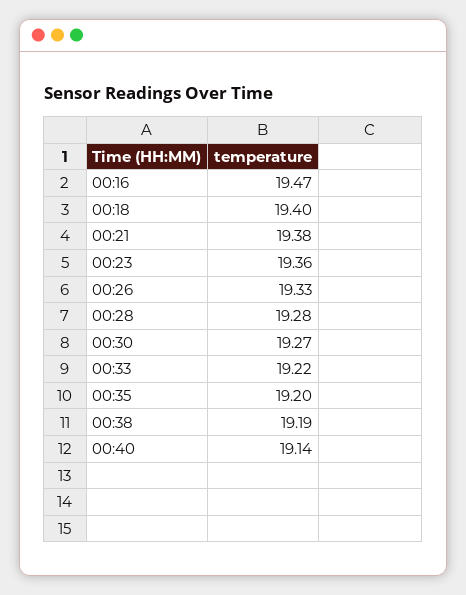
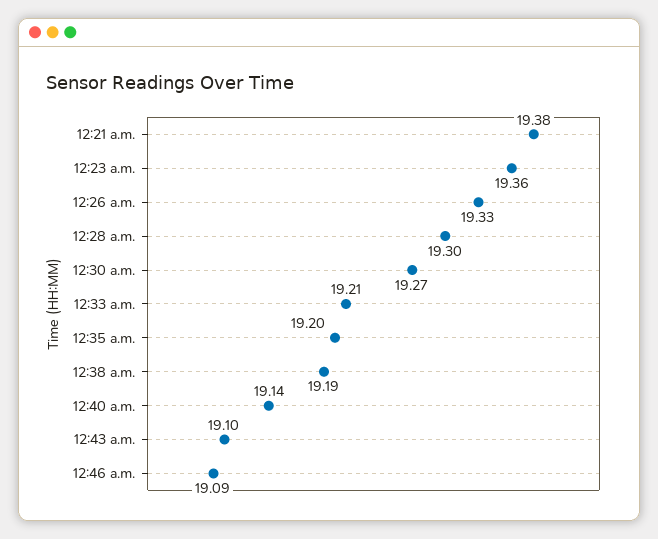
00:16: 19.47 -> none
00:18: 19.4 -> none
00:28: 19.28 -> 19.3
00:33: 19.22 -> 19.21
12:43 a.m.: none -> 19.1
12:46 a.m.: none -> 19.09

